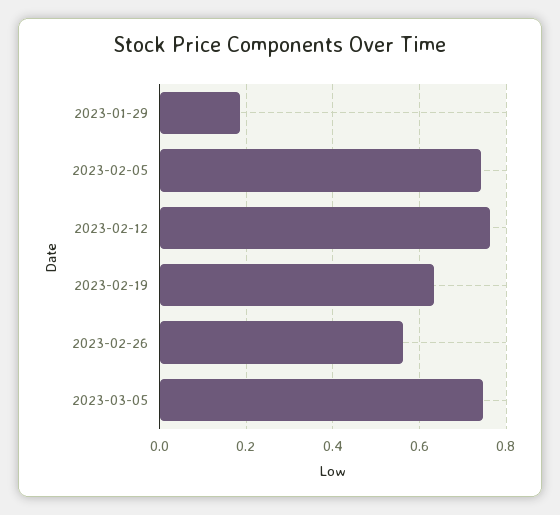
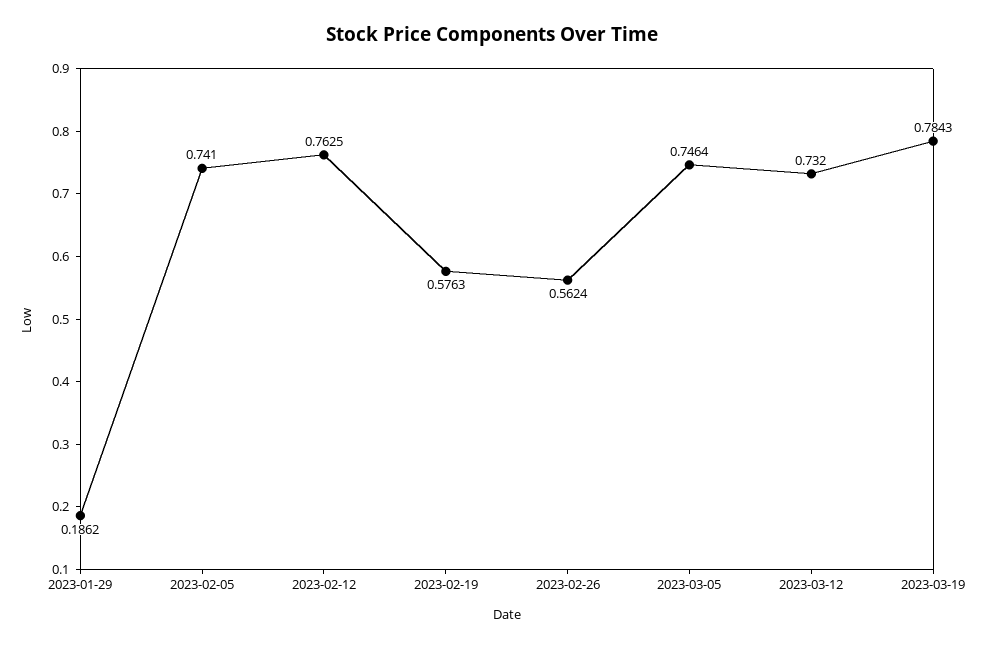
2023-02-19: 0.64 -> 0.5763
2023-03-12: none -> 0.732
2023-03-19: none -> 0.7843

